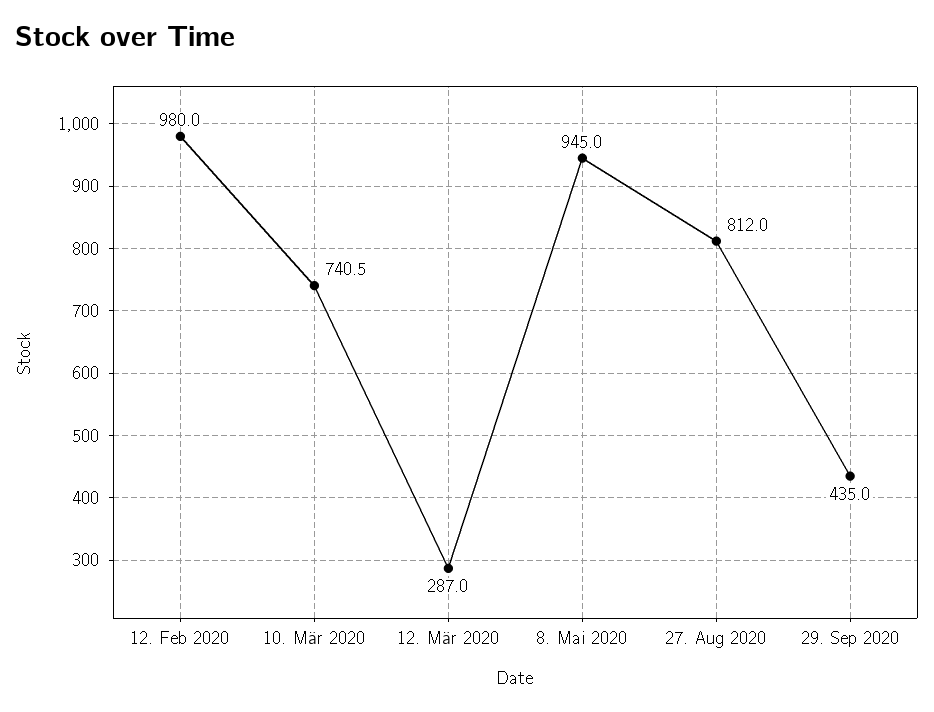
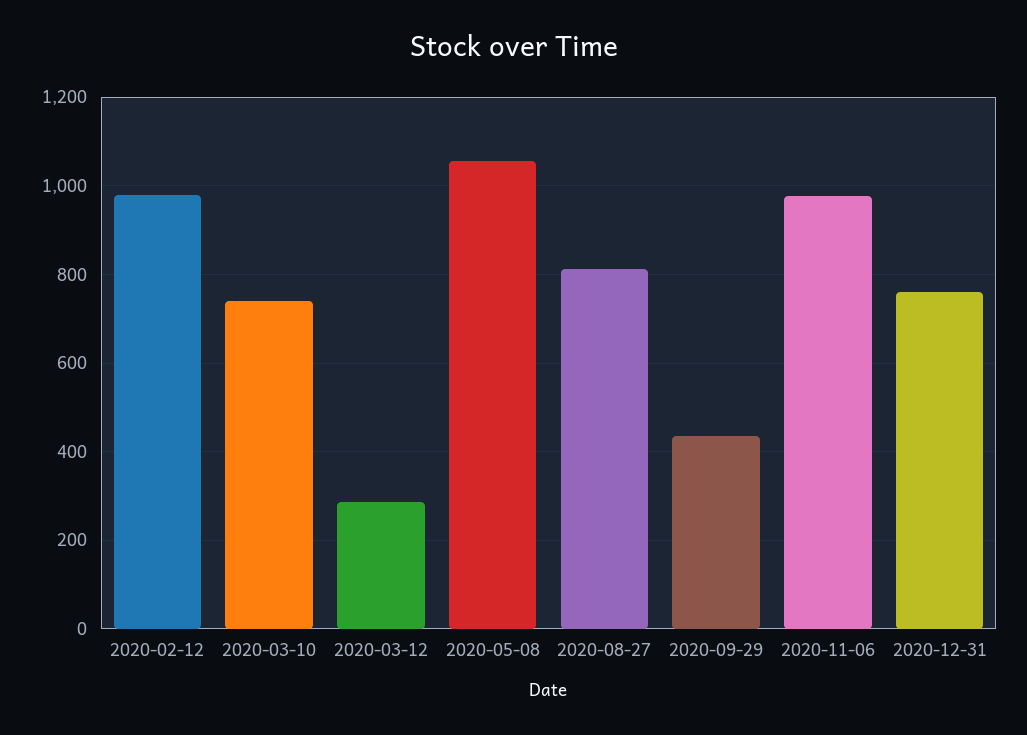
8. Mai 2020: 945 -> 1060
2020-11-06: none -> 980
2020-12-31: none -> 760

